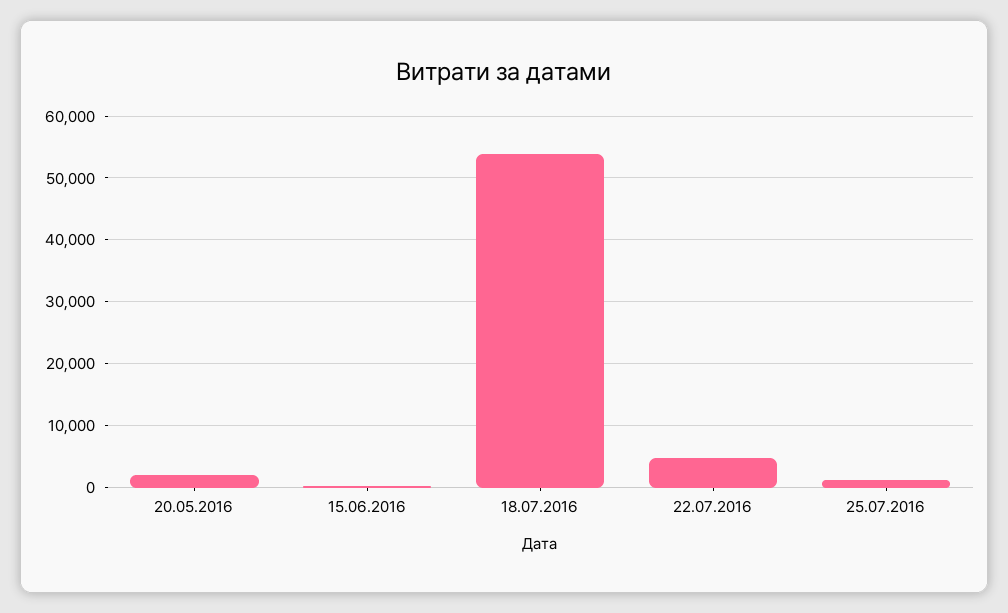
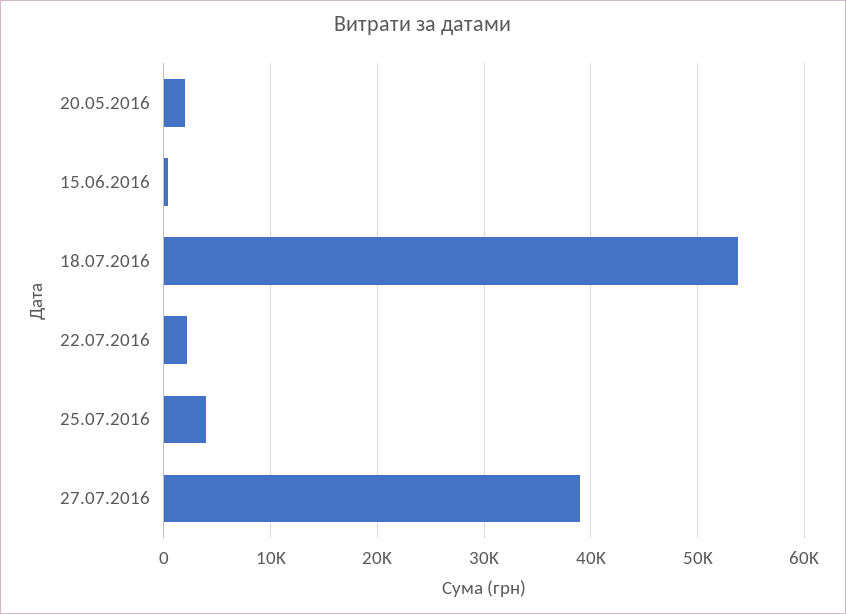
22.07.2016: 5000 -> 2000
25.07.2016: 1000 -> 4000
27.07.2016: none -> 39000

